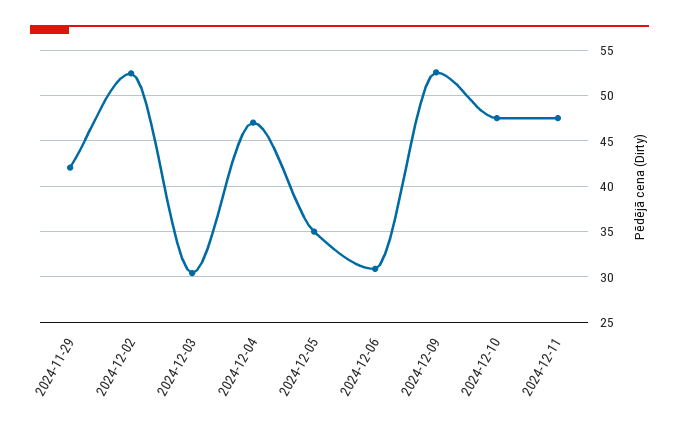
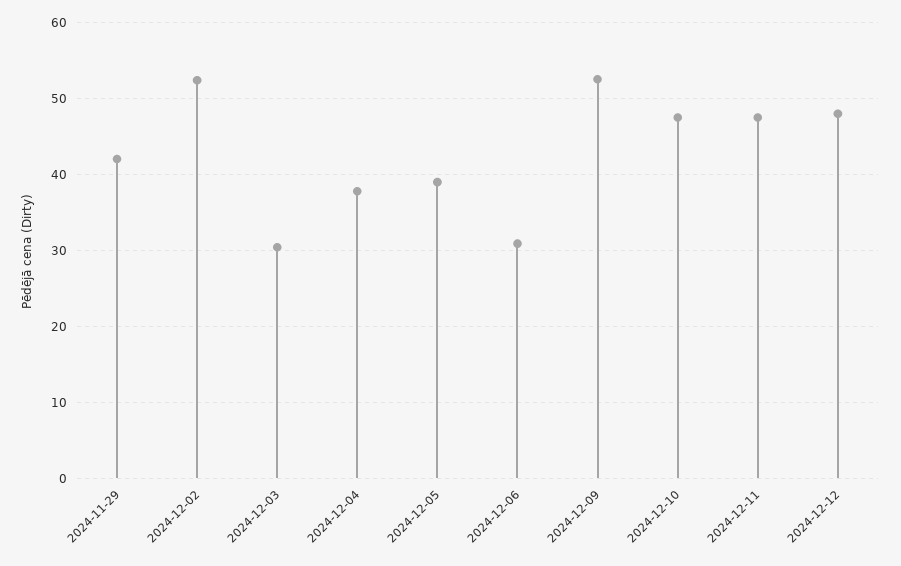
2024-12-04: 47 -> 38
2024-12-05: 35 -> 39
2024-12-12: none -> 48

